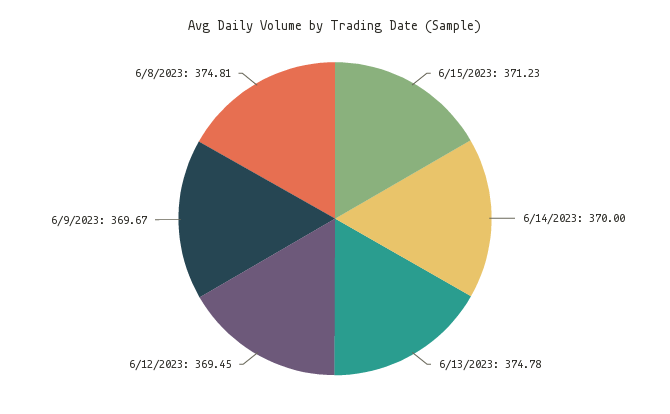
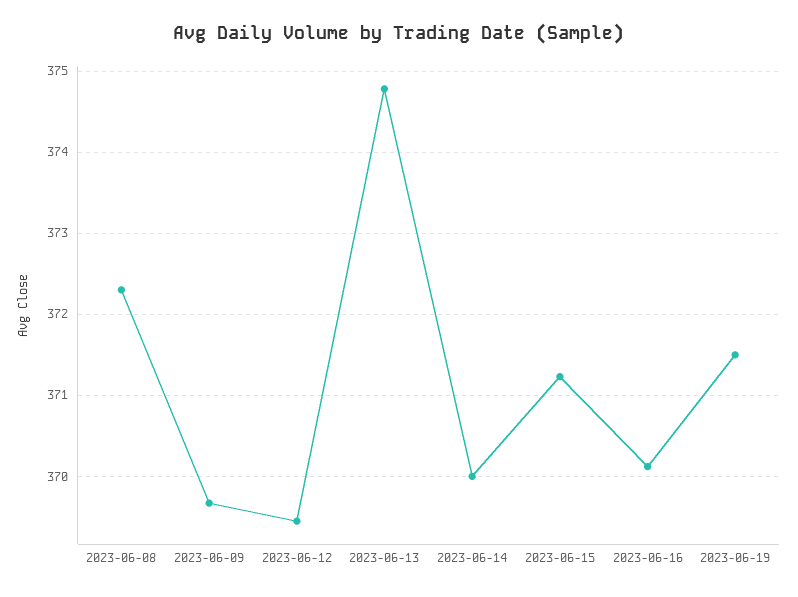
6/8/2023: 374.81 -> 372.3
2023-06-16: none -> 370.1
2023-06-19: none -> 371.5

